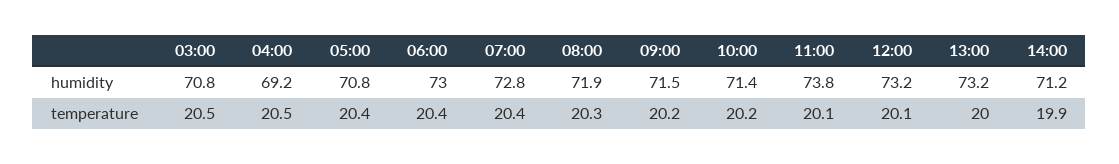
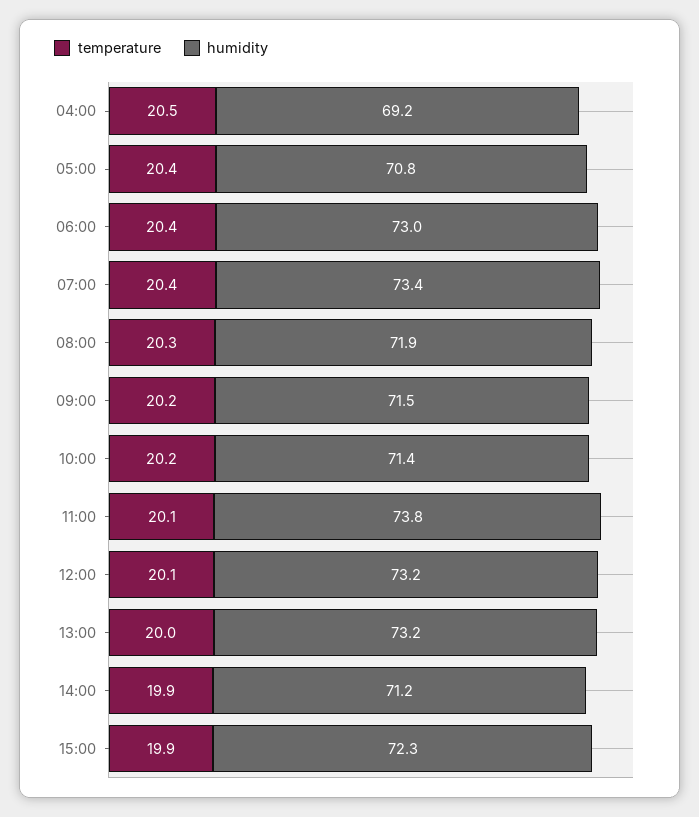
humidity, 03:00: 70.8 -> none
humidity, 07:00: 72.8 -> 73.4
temperature, 03:00: 20.5 -> none
temperature, 15:00: none -> 19.9
humidity, 15:00: none -> 72.3

